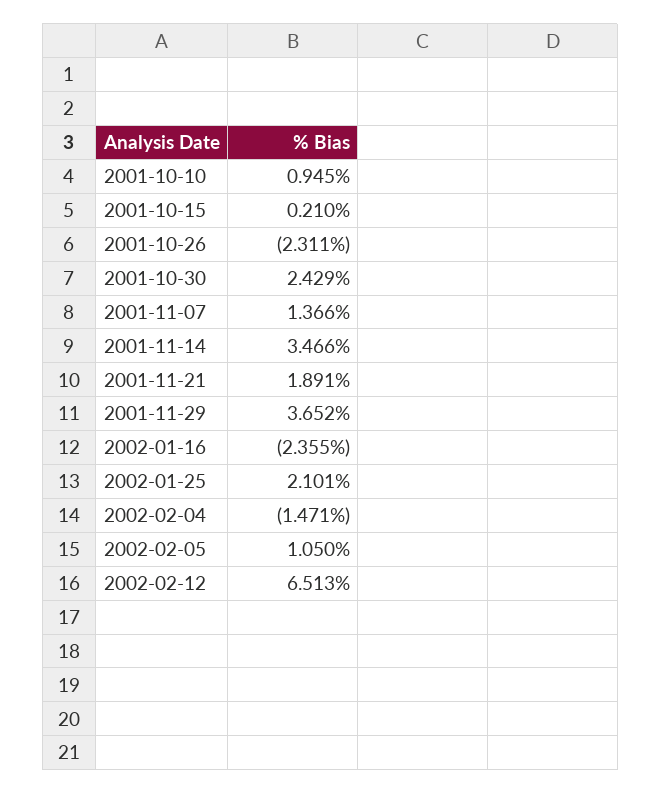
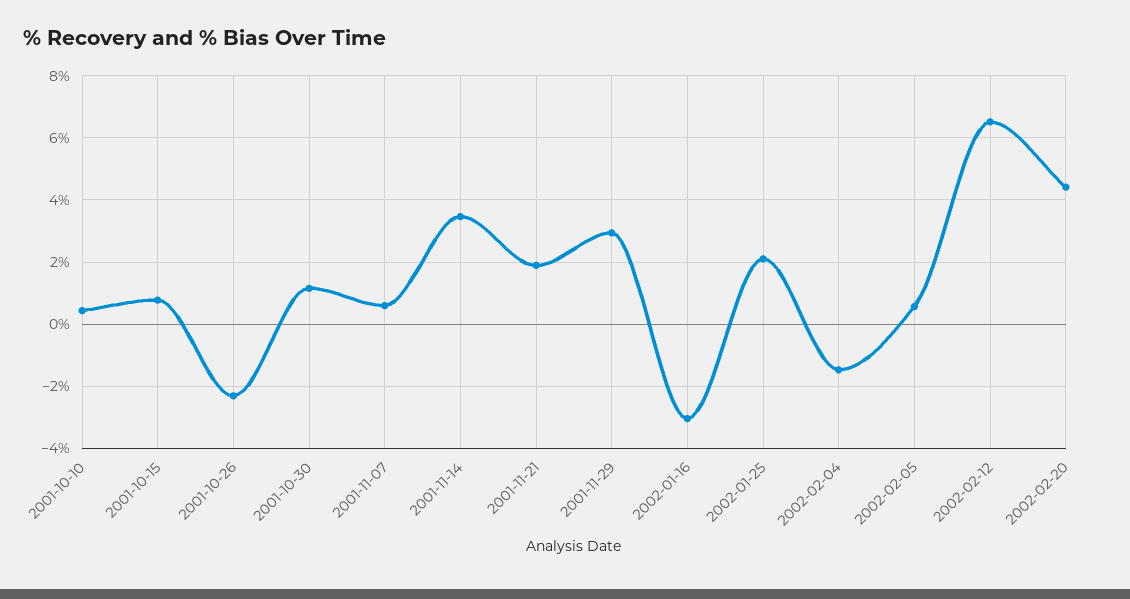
2001-10-10: 0.945 -> 0.4
2001-10-15: 0.21 -> 0.8
2001-10-30: 2.429 -> 1.2
2001-11-07: 1.366 -> 0.6
2001-11-29: 3.652 -> 3
2002-01-16: -2.355 -> -3
2002-02-05: 1.05 -> 0.6
2002-02-20: none -> 4.4

